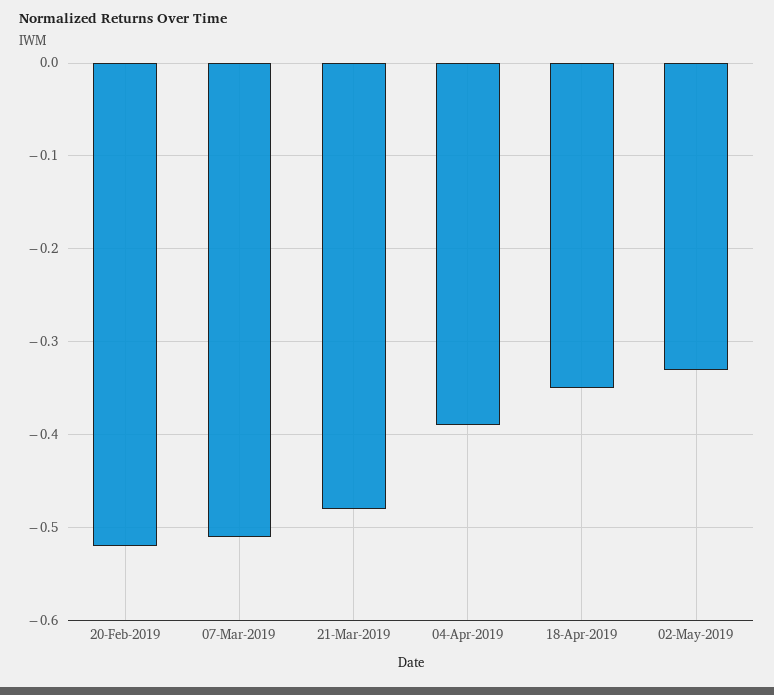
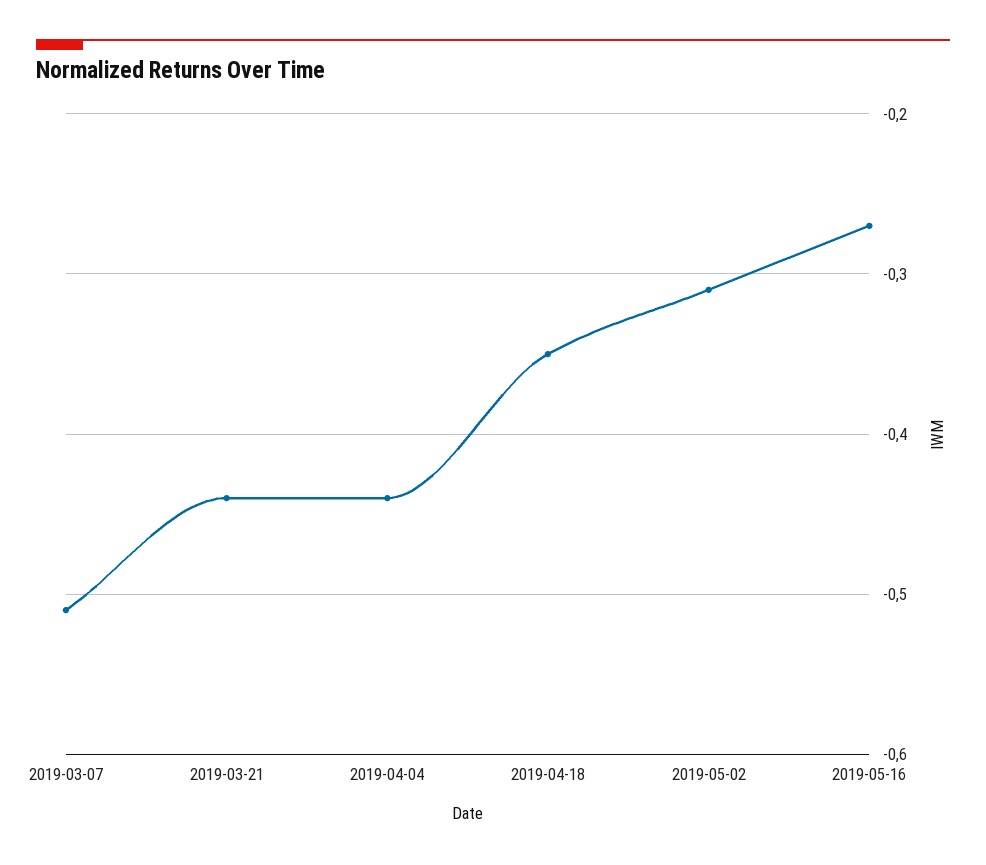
20-Feb-2019: -0.52 -> none
21-Mar-2019: -0.48 -> -0.44
04-Apr-2019: -0.39 -> -0.44
02-May-2019: -0.33 -> -0.31
2019-05-16: none -> -0.27

